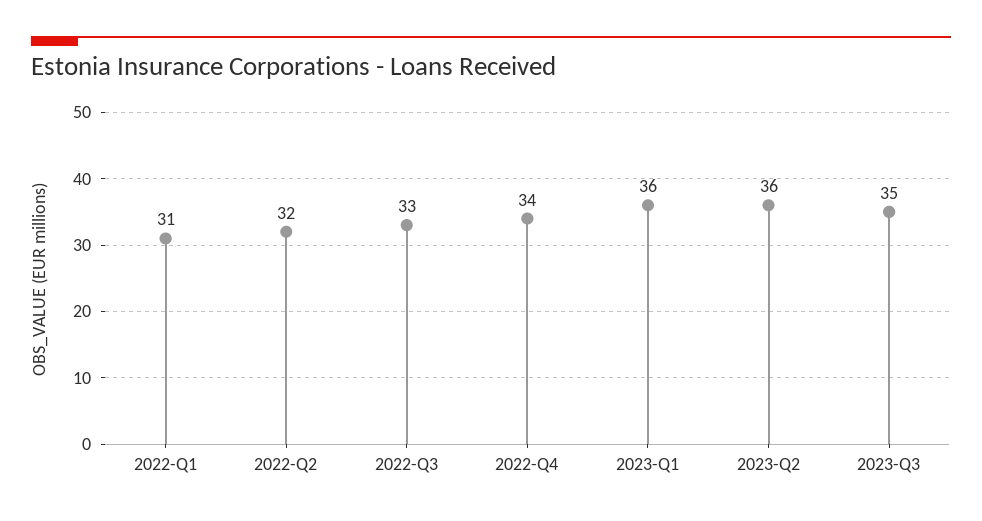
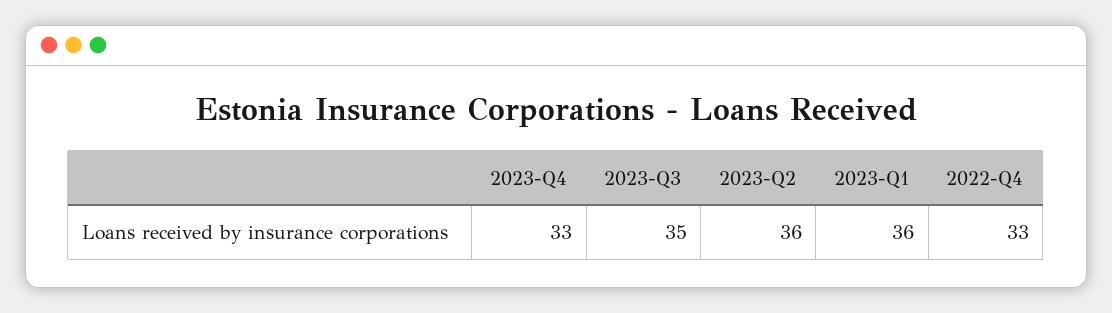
2022-Q1: 31 -> none
2022-Q2: 32 -> none
2022-Q3: 33 -> none
2022-Q4: 34 -> 33
2023-Q4: none -> 33

